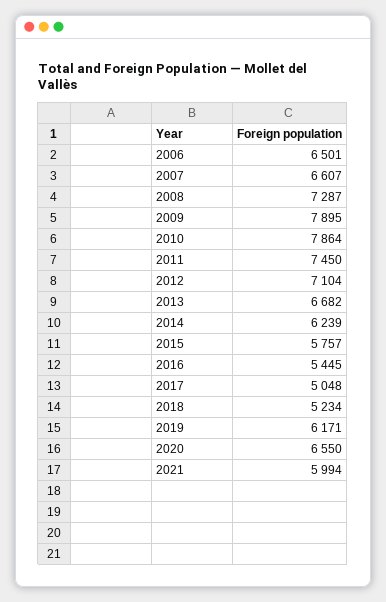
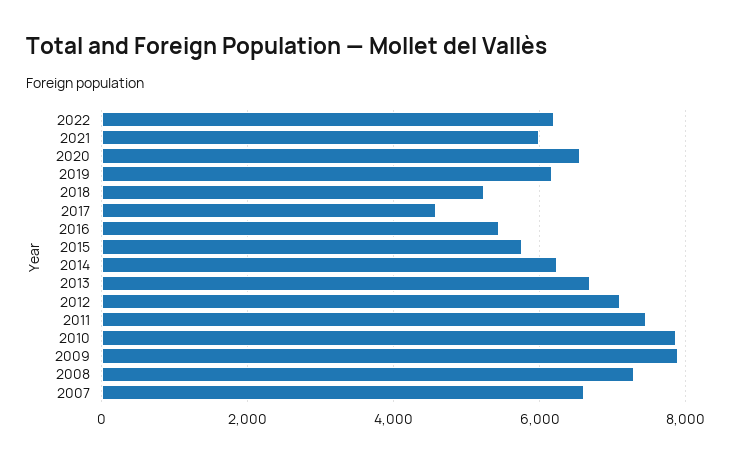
2006: 6501 -> none
2017: 5048 -> 4600
2022: none -> 6200

